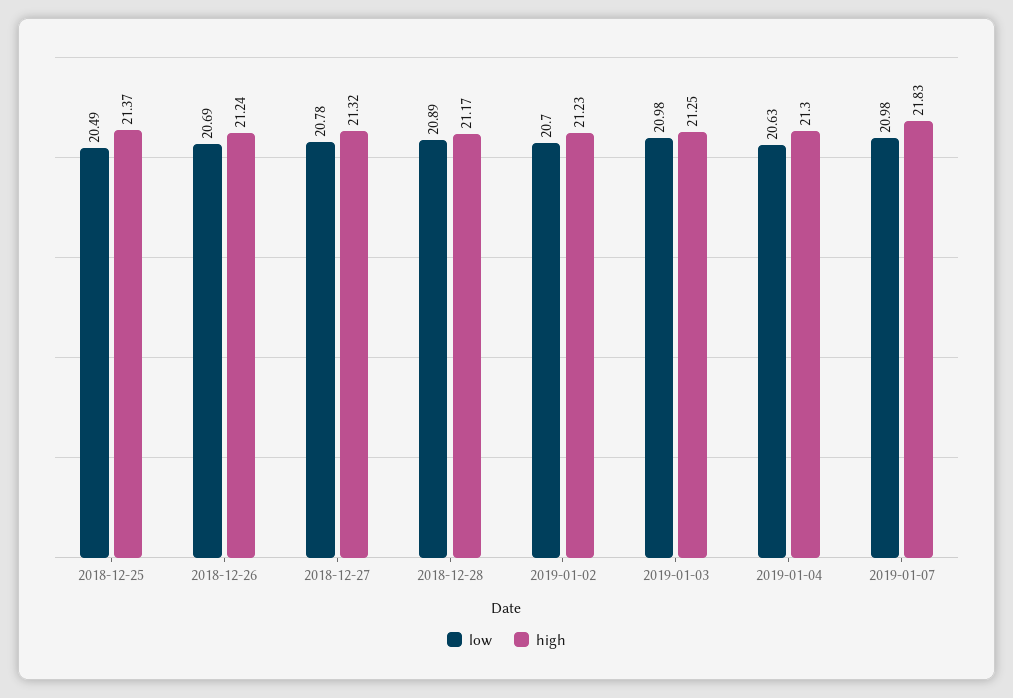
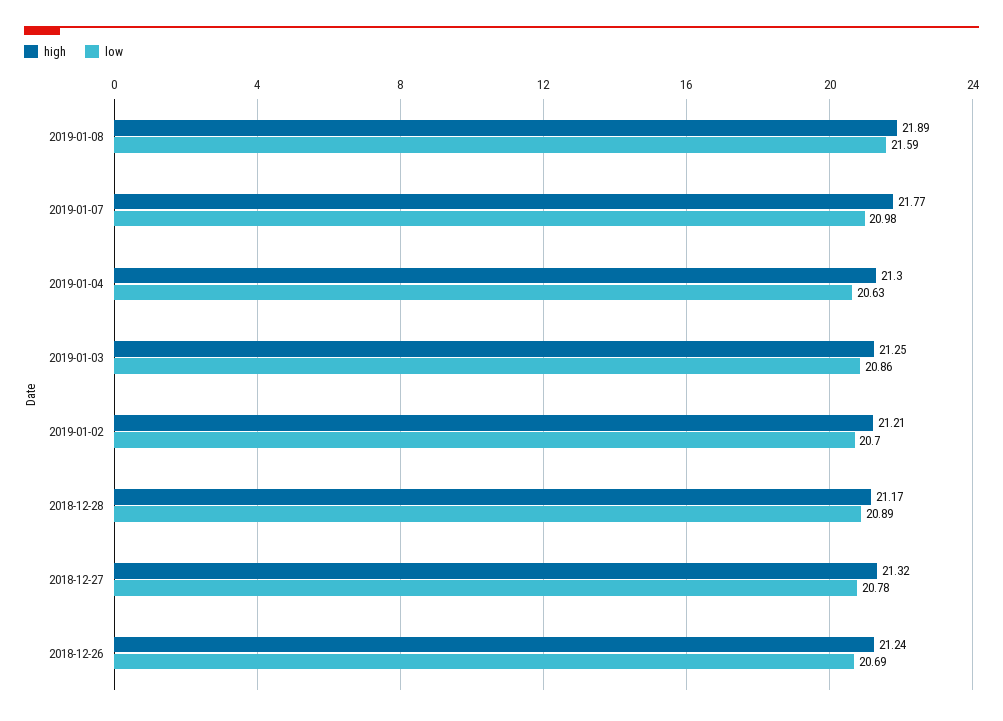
low, 2018-12-25: 20.49 -> none
high, 2018-12-25: 21.37 -> none
high, 2019-01-02: 21.23 -> 21.21
low, 2019-01-03: 20.98 -> 20.86
high, 2019-01-07: 21.83 -> 21.77
high, 2019-01-08: none -> 21.89
low, 2019-01-08: none -> 21.59

